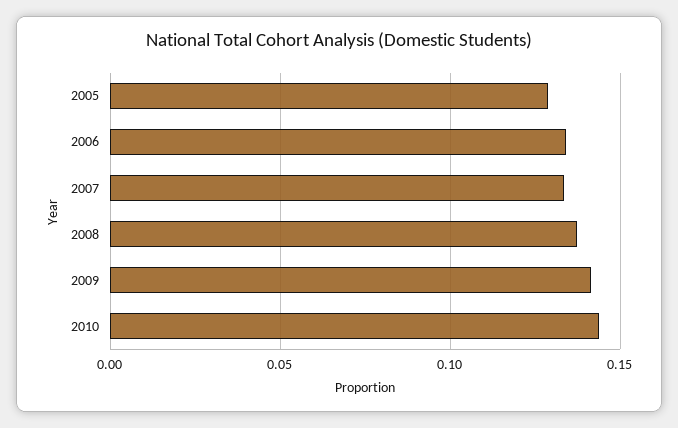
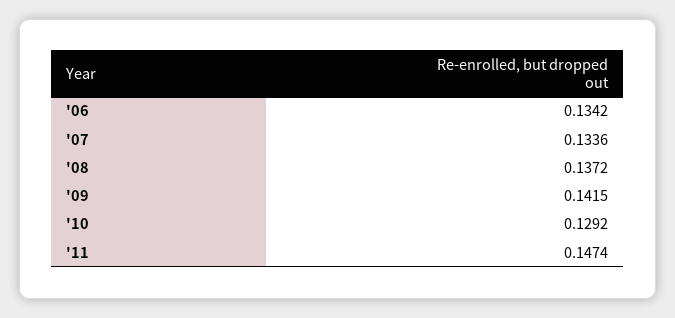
2005: 0.13 -> none
2010: 0.145 -> 0.1292
'11: none -> 0.1474

